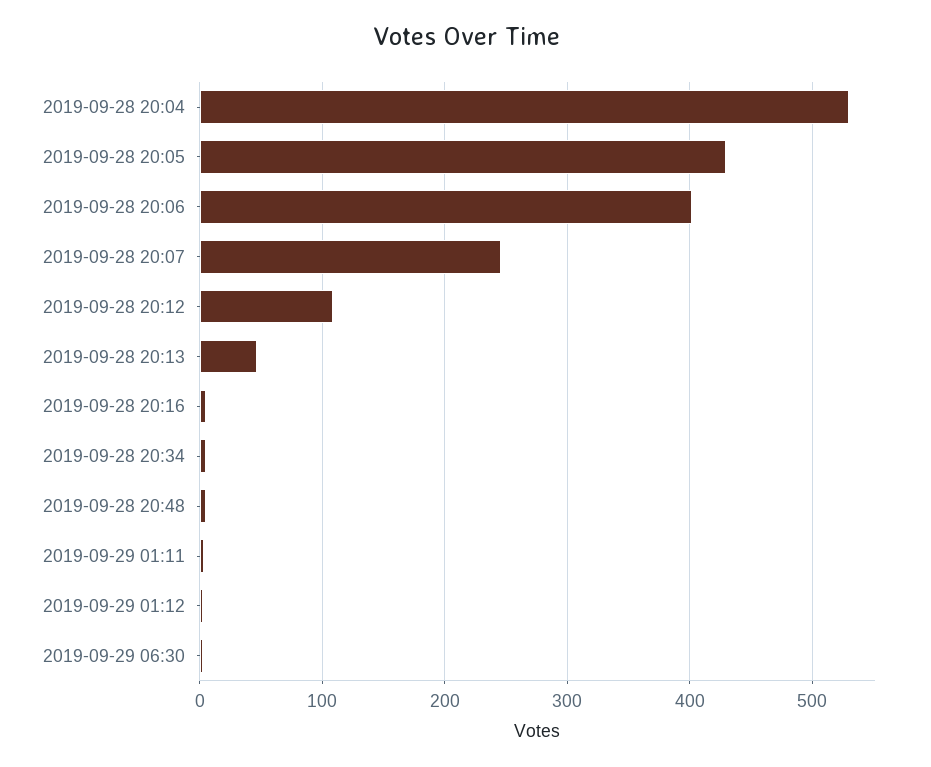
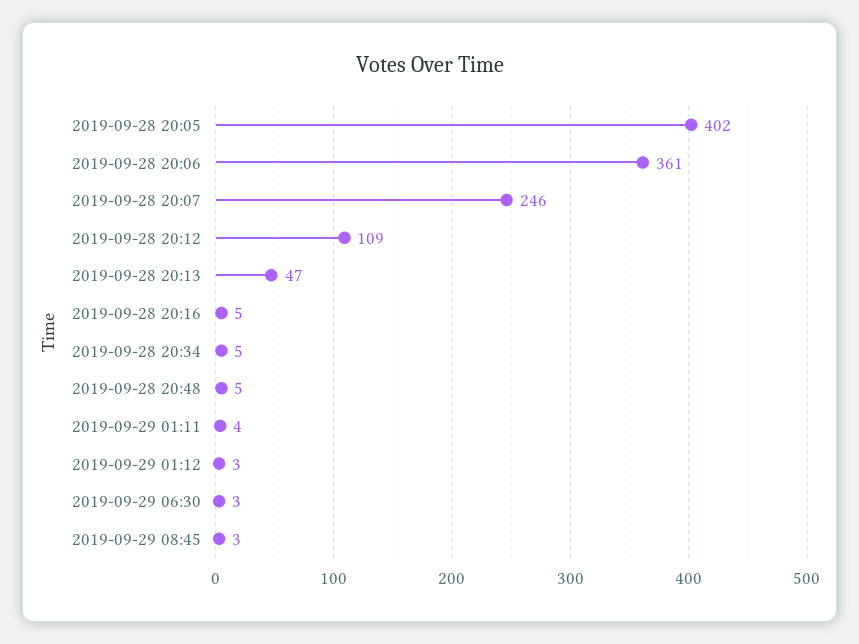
2019-09-28 20:04: 530 -> none
2019-09-28 20:05: 430 -> 402
2019-09-28 20:06: 400 -> 361
2019-09-29 08:45: none -> 3

